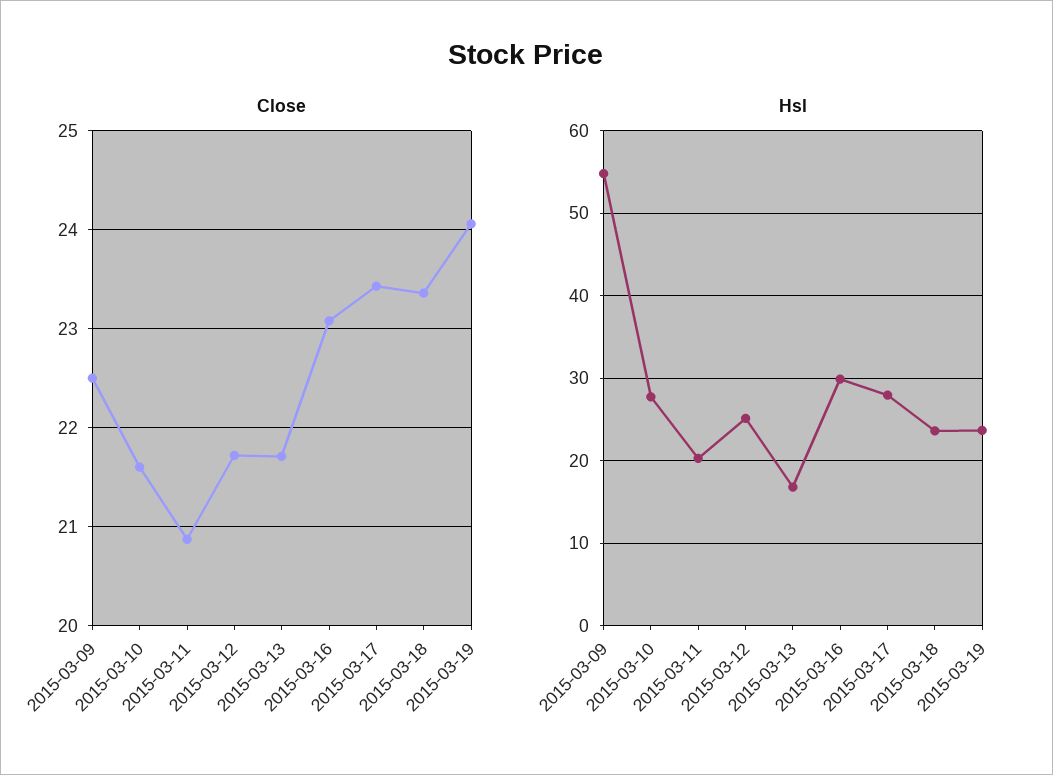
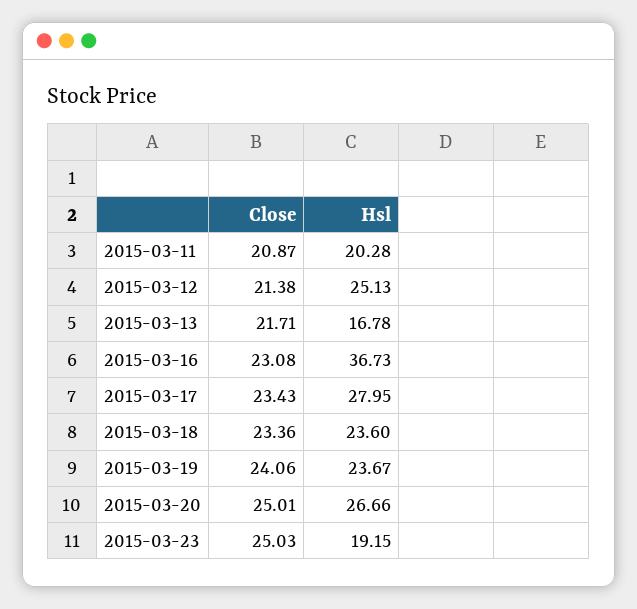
Close, 2015-03-09: 22.5 -> none
Close, 2015-03-10: 21.6 -> none
Close, 2015-03-12: 21.7 -> 21.38
Hsl, 2015-03-09: 55 -> none
Hsl, 2015-03-10: 28 -> none
Hsl, 2015-03-16: 30 -> 36.73
Close, 2015-03-20: none -> 25.01
Hsl, 2015-03-20: none -> 26.66
Close, 2015-03-23: none -> 25.03
Hsl, 2015-03-23: none -> 19.15

